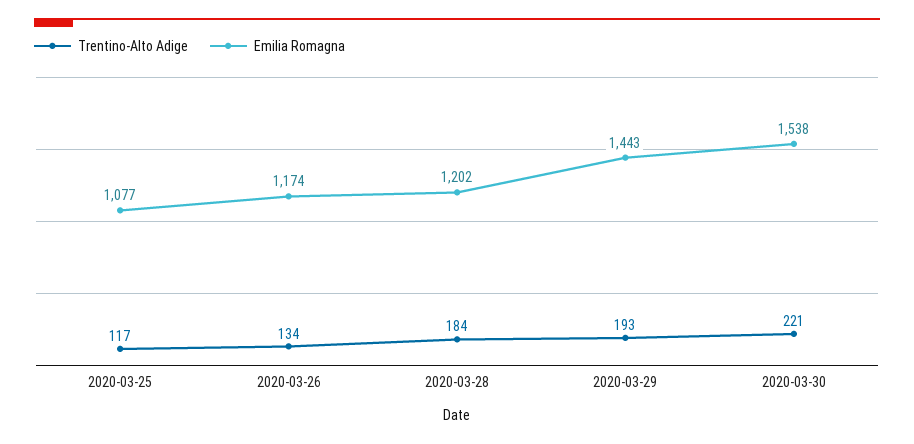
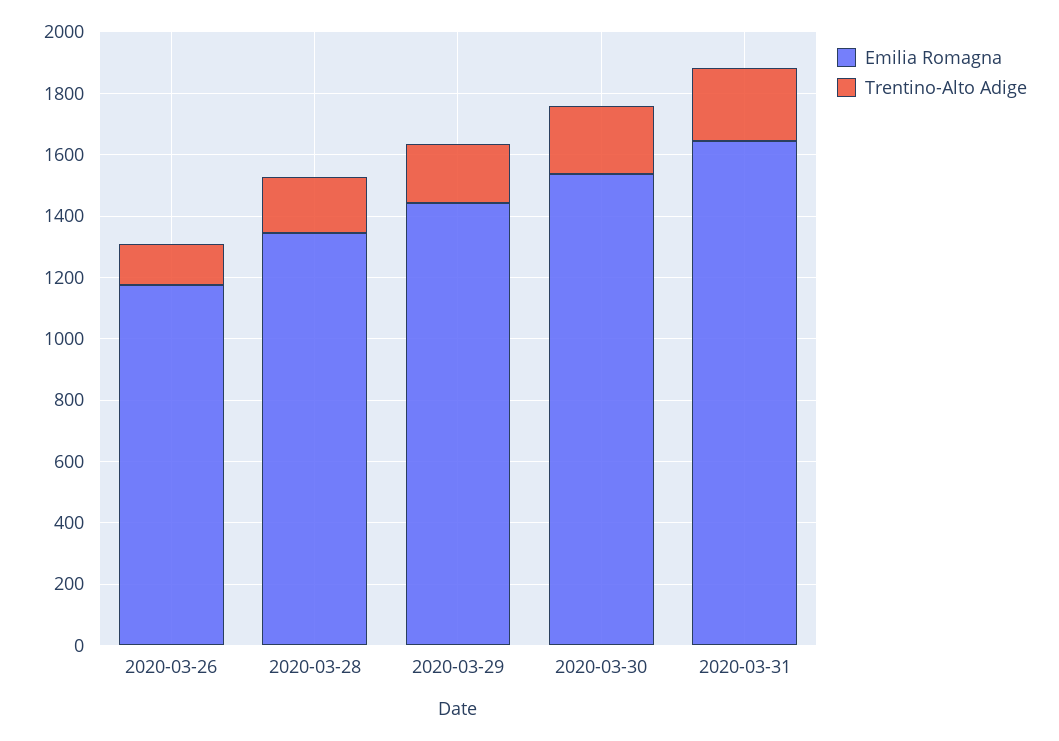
Trentino-Alto Adige, 2020-03-25: 117 -> none
Emilia Romagna, 2020-03-25: 1077 -> none
Emilia Romagna, 2020-03-28: 1202 -> 1350
Emilia Romagna, 2020-03-31: none -> 1650
Trentino-Alto Adige, 2020-03-31: none -> 250

